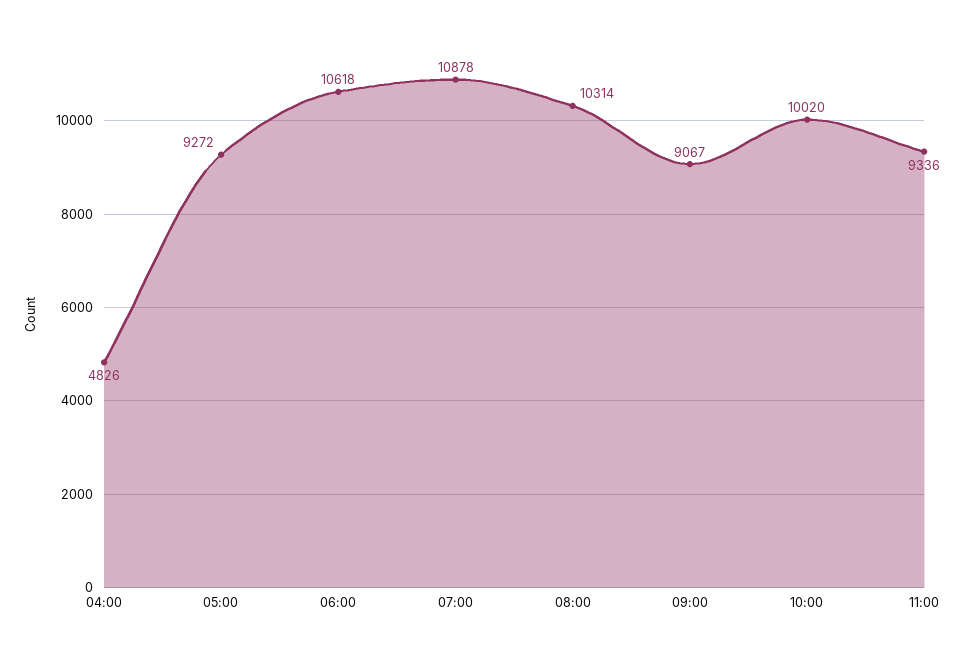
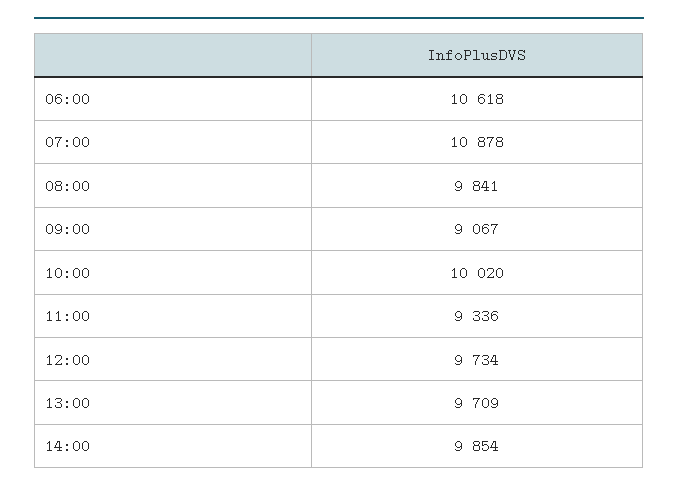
04:00: 4826 -> none
05:00: 9272 -> none
08:00: 10314 -> 9841
12:00: none -> 9734
13:00: none -> 9709
14:00: none -> 9854

